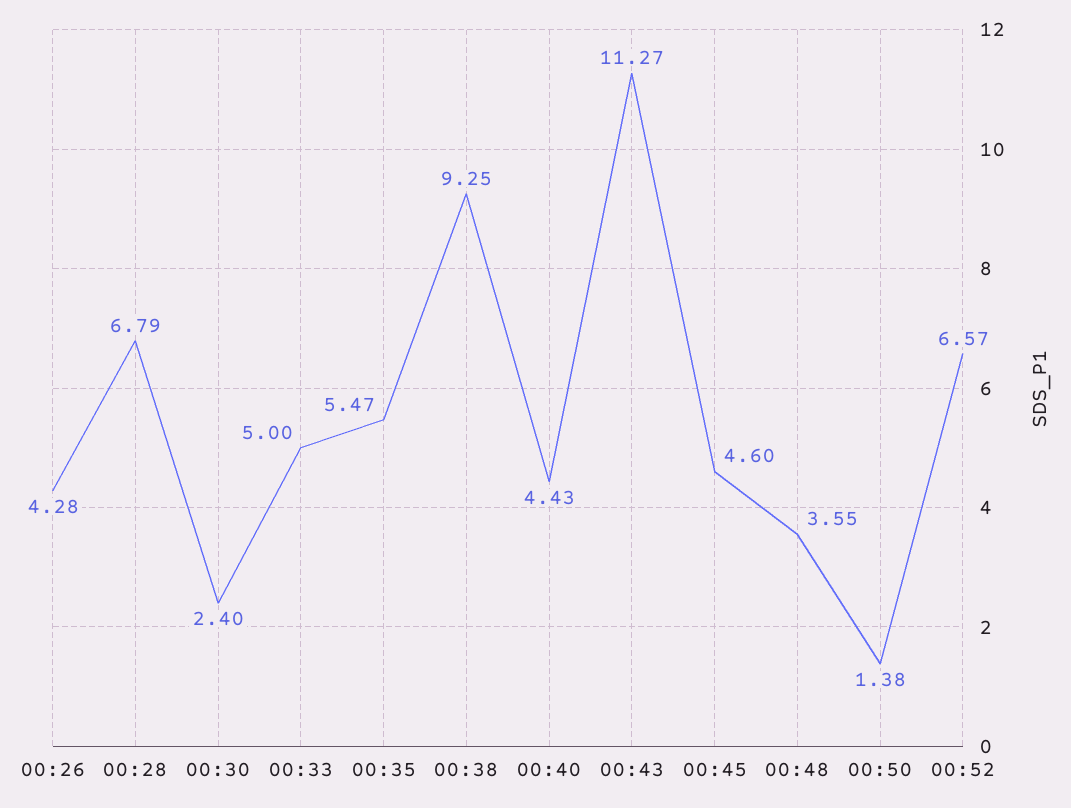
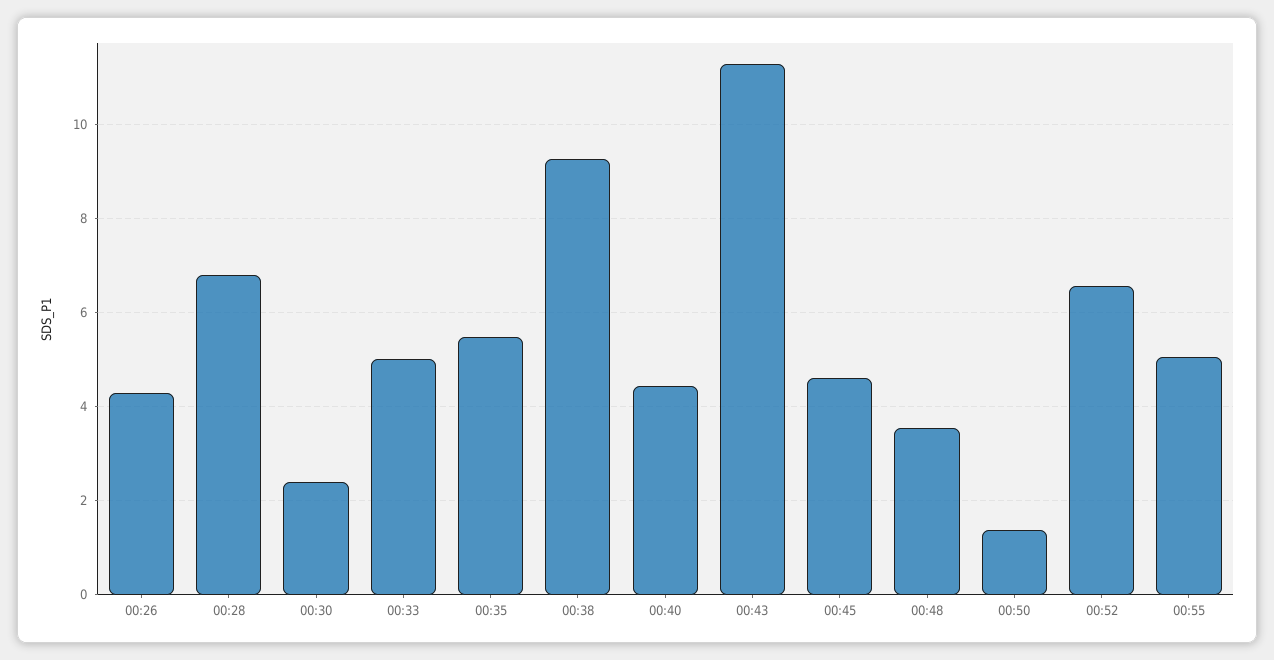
00:55: none -> 5

